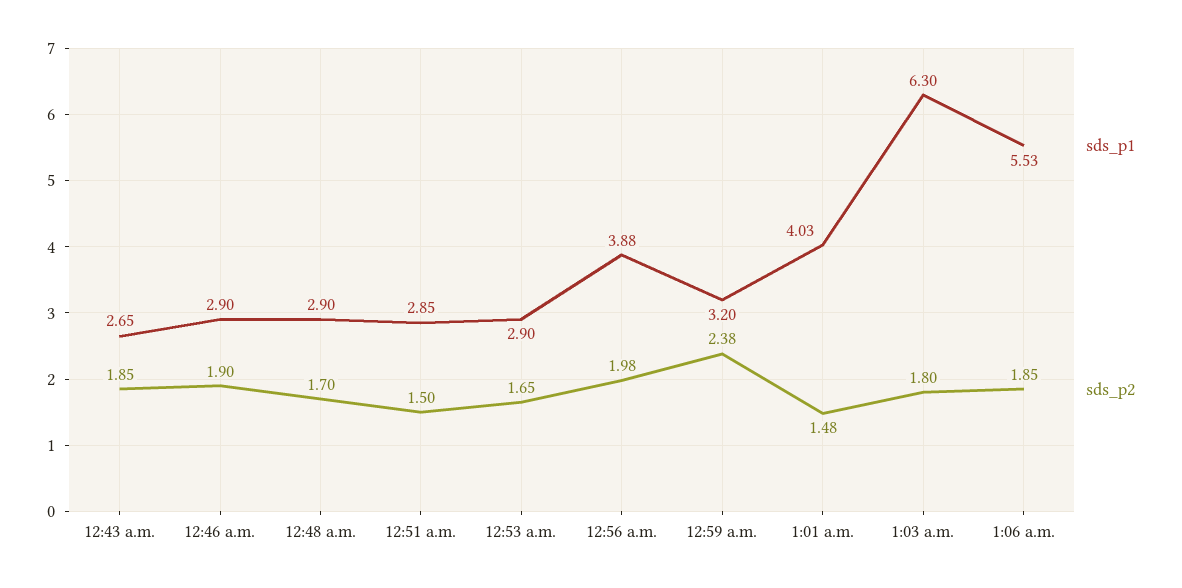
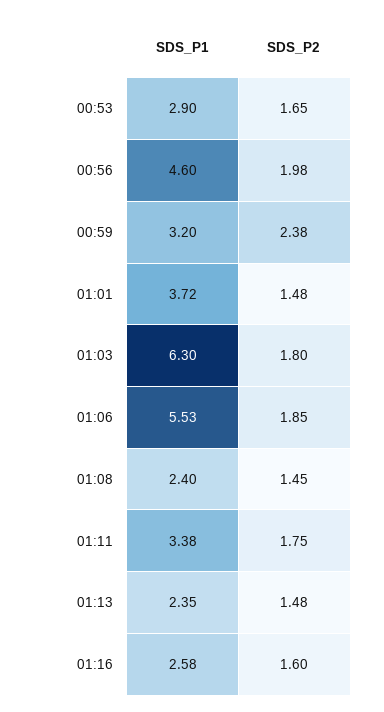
sds_p1, 12:43 a.m.: 2.65 -> none
sds_p2, 12:43 a.m.: 1.85 -> none
sds_p1, 12:46 a.m.: 2.9 -> none
sds_p2, 12:46 a.m.: 1.9 -> none
sds_p1, 12:48 a.m.: 2.9 -> none
sds_p2, 12:48 a.m.: 1.7 -> none
sds_p1, 12:51 a.m.: 2.85 -> none
sds_p2, 12:51 a.m.: 1.5 -> none
sds_p1, 12:56 a.m.: 3.88 -> 4.6
sds_p1, 1:01 a.m.: 4.03 -> 3.72
sds_p1, 01:08: none -> 2.4
sds_p2, 01:08: none -> 1.45
sds_p1, 01:11: none -> 3.38
sds_p2, 01:11: none -> 1.75
sds_p1, 01:13: none -> 2.35
sds_p2, 01:13: none -> 1.48
sds_p1, 01:16: none -> 2.58
sds_p2, 01:16: none -> 1.6

